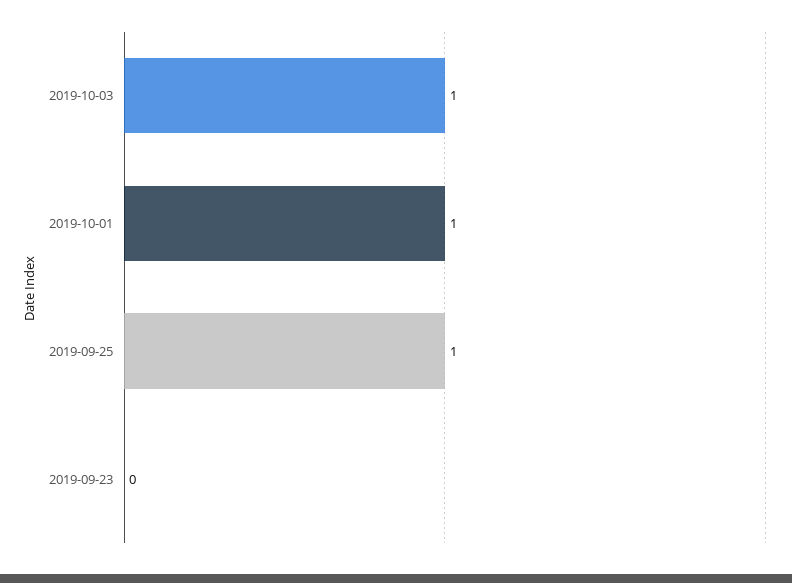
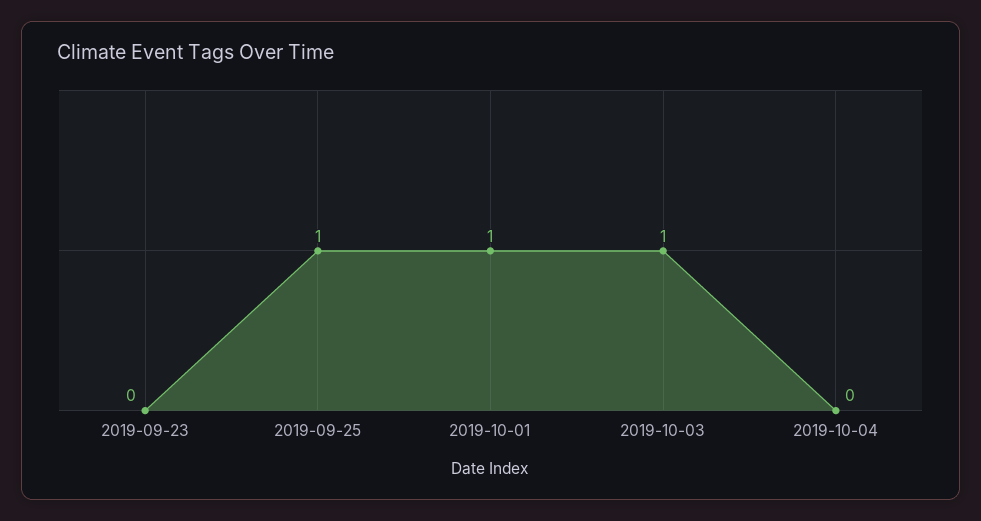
2019-10-04: none -> 0

